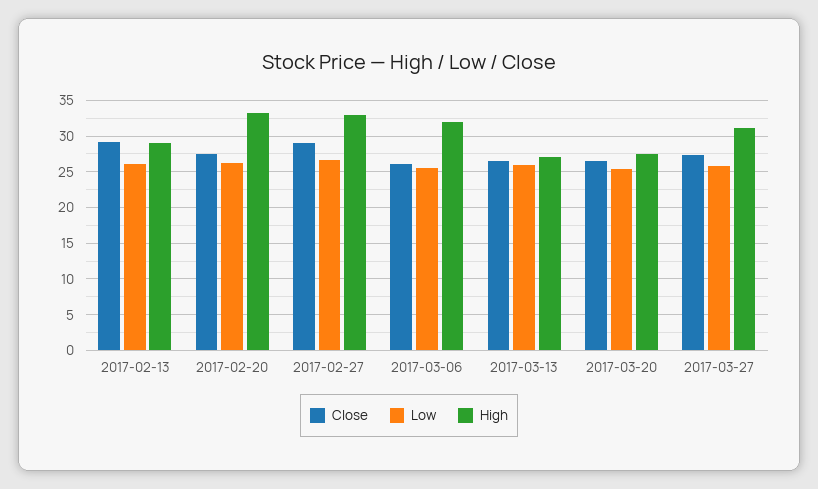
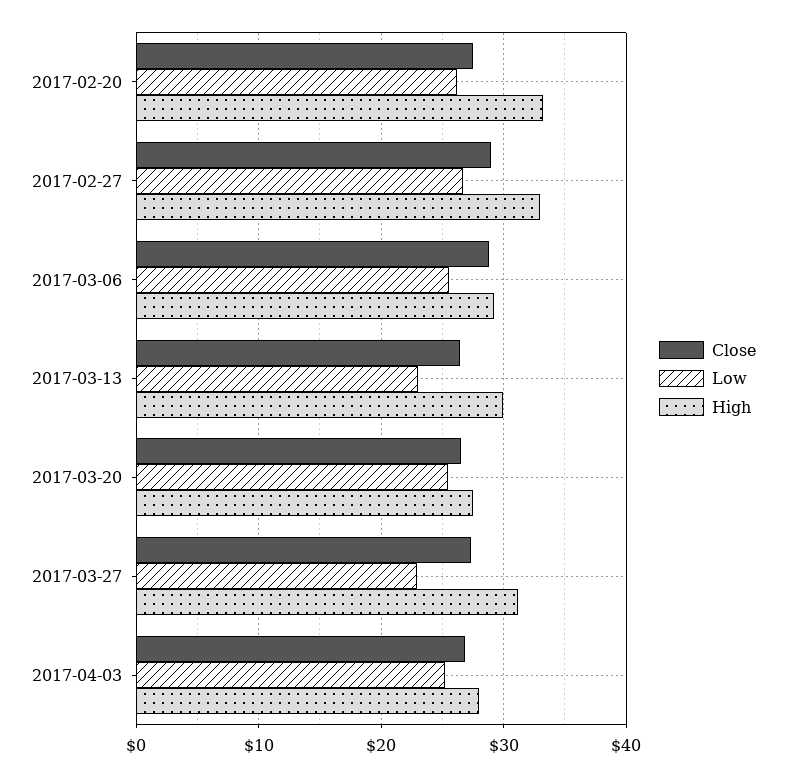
Close, 2017-02-13: 29 -> none
Low, 2017-02-13: 26 -> none
High, 2017-02-13: 29 -> none
Close, 2017-03-06: 26 -> 29
High, 2017-03-06: 32 -> 29
Low, 2017-03-13: 26 -> 23
High, 2017-03-13: 27 -> 30
Low, 2017-03-27: 26 -> 23
Close, 2017-04-03: none -> 27
Low, 2017-04-03: none -> 25
High, 2017-04-03: none -> 28

